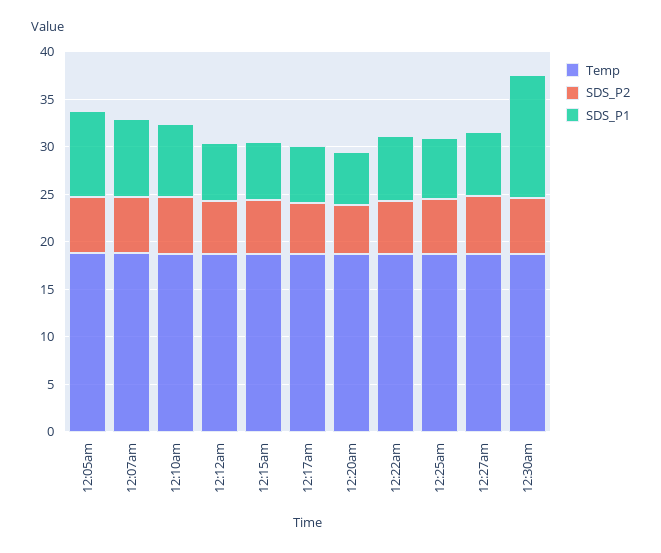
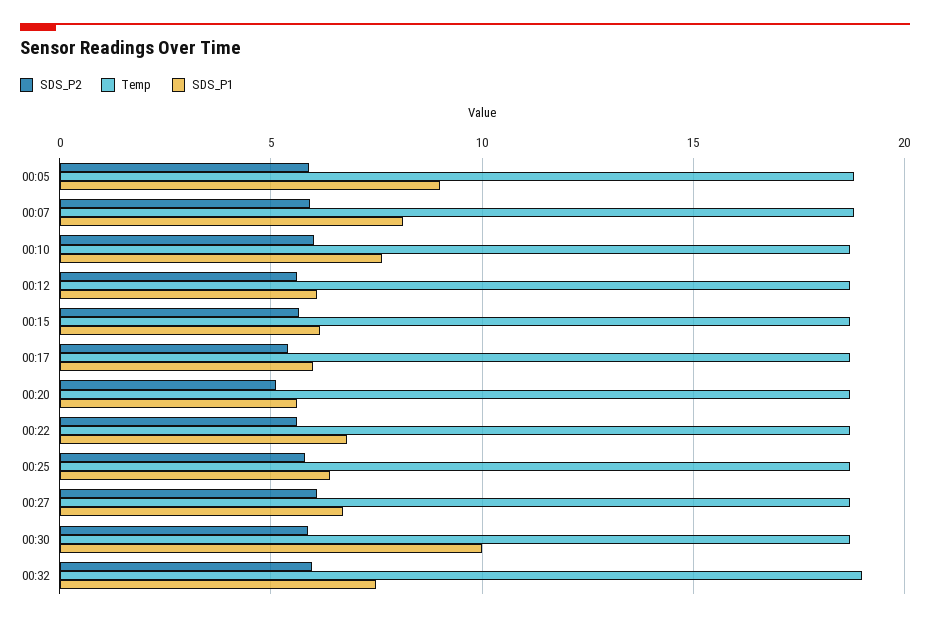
SDS_P1, 12:30am: 13 -> 10
SDS_P2, 00:32: none -> 6
Temp, 00:32: none -> 19
SDS_P1, 00:32: none -> 7.5

